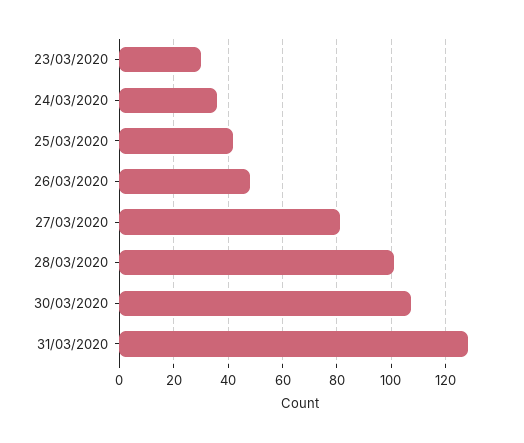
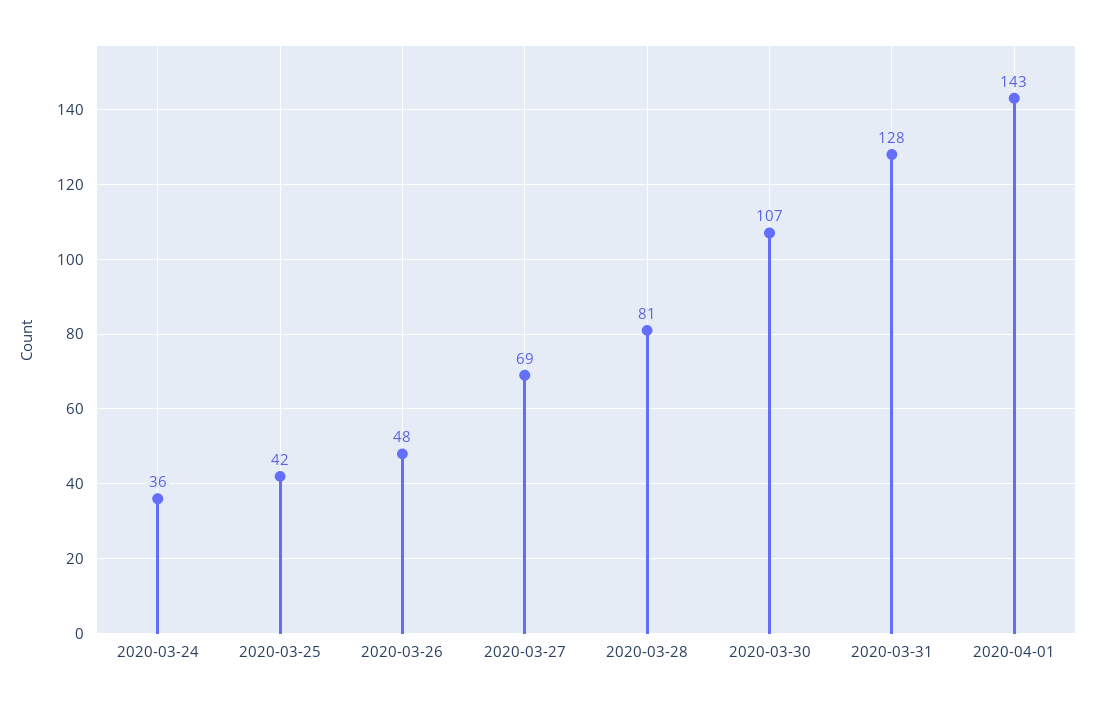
23/03/2020: 30 -> none
27/03/2020: 80 -> 69
28/03/2020: 100 -> 81
2020-04-01: none -> 143

